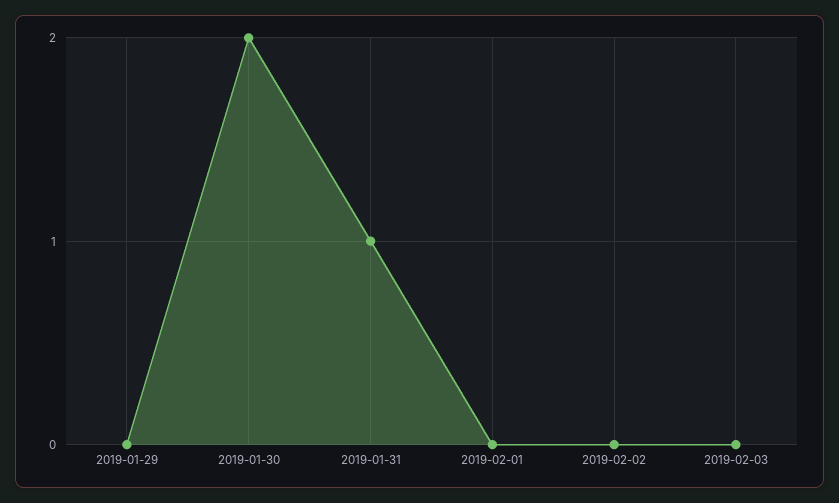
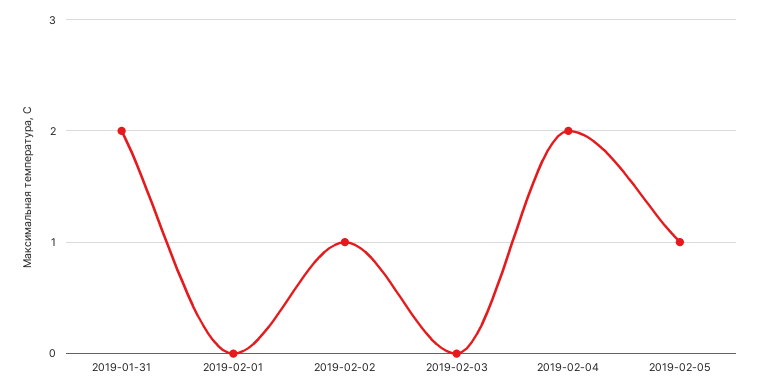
2019-01-29: 0 -> none
2019-01-30: 2 -> none
2019-01-31: 1 -> 2
2019-02-02: 0 -> 1
2019-02-04: none -> 2
2019-02-05: none -> 1

